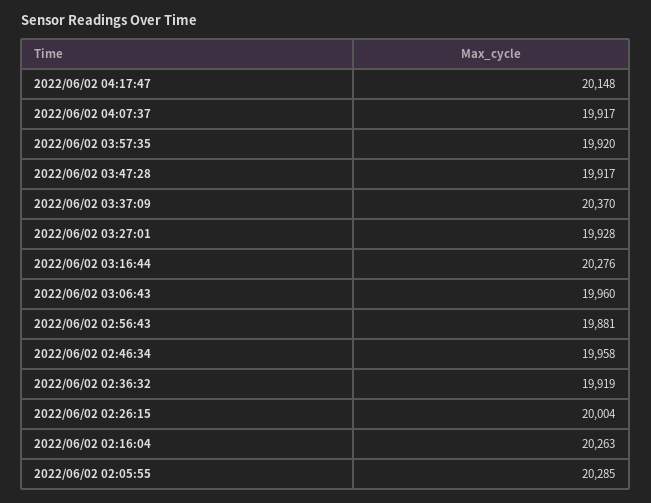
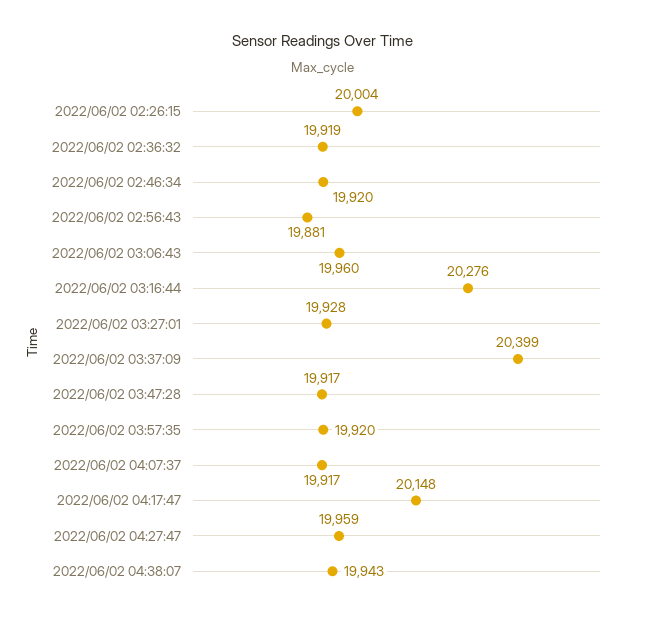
2022/06/02 03:37:09: 20370 -> 20399
2022/06/02 02:46:34: 19958 -> 19920
2022/06/02 02:16:04: 20263 -> none
2022/06/02 02:05:55: 20285 -> none
2022/06/02 04:27:47: none -> 19959
2022/06/02 04:38:07: none -> 19943

